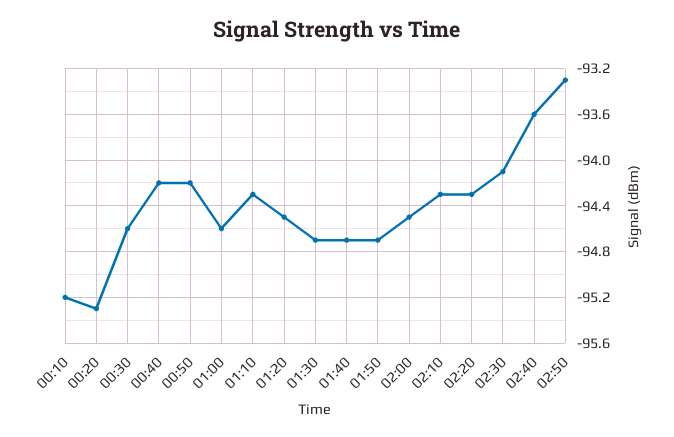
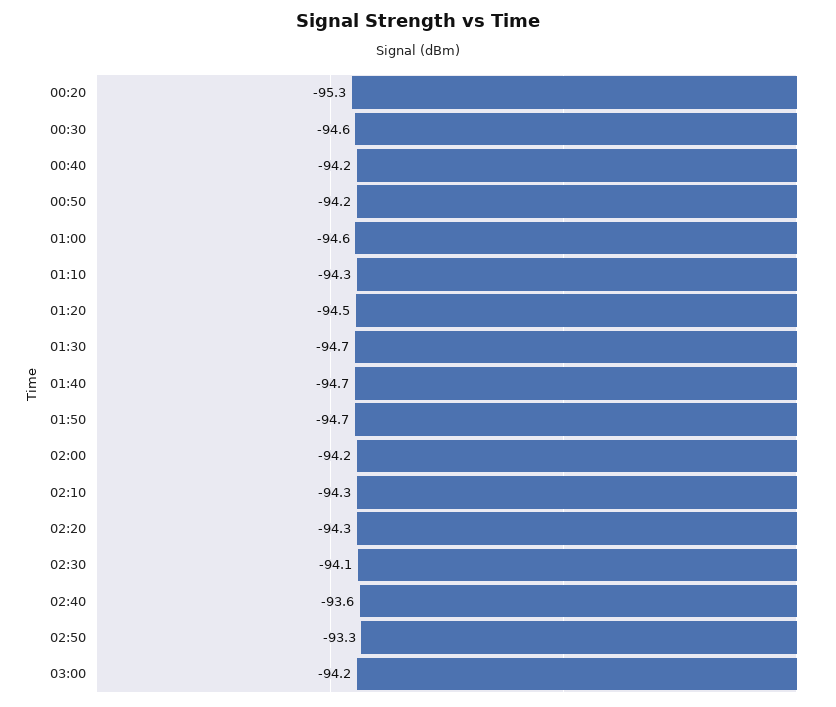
00:10: -95.2 -> none
02:00: -94.5 -> -94.2
03:00: none -> -94.2

